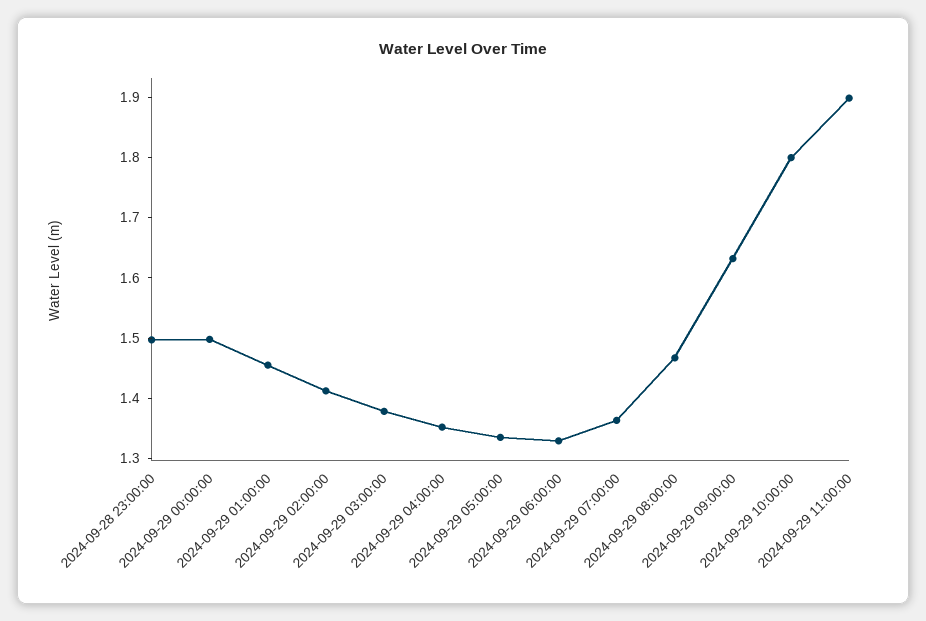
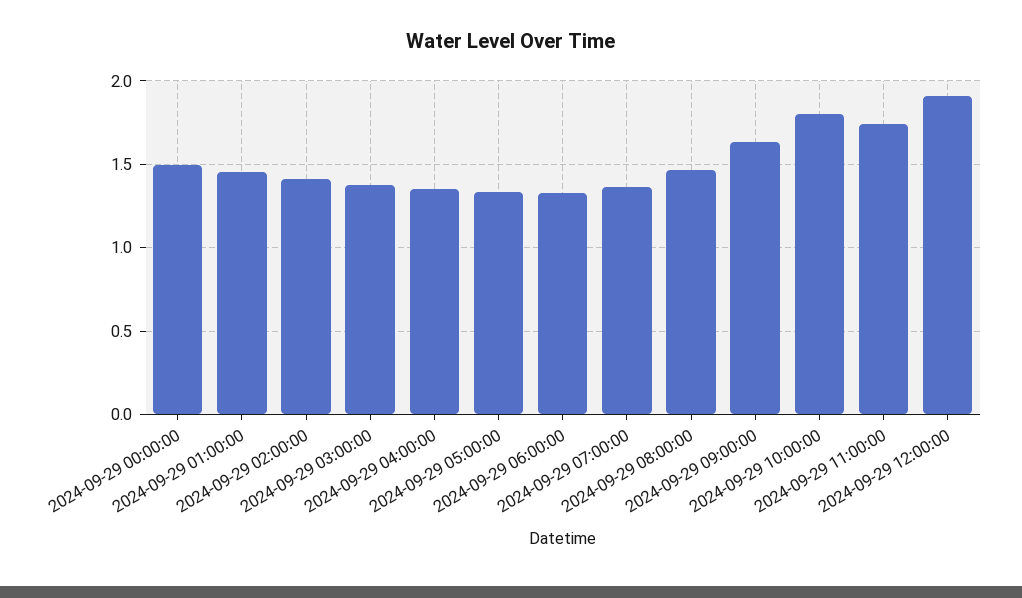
2024-09-28 23:00:00: 1.5 -> none
2024-09-29 11:00:00: 1.9 -> 1.75
2024-09-29 12:00:00: none -> 1.9

